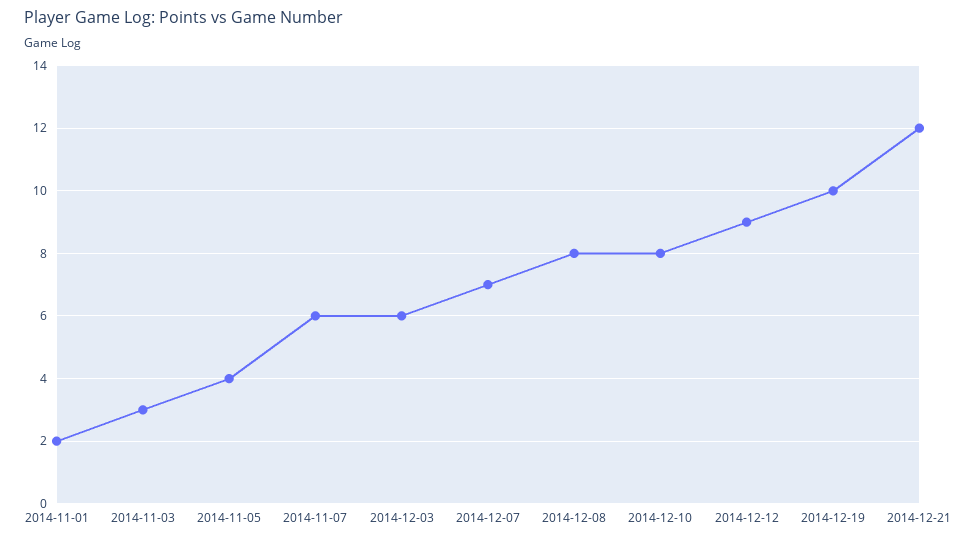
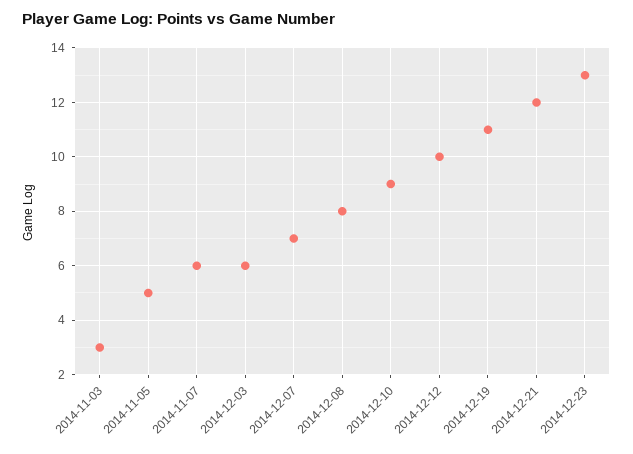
2014-11-01: 2 -> none
2014-11-05: 4 -> 5
2014-12-10: 8 -> 9
2014-12-12: 9 -> 10
2014-12-19: 10 -> 11
2014-12-23: none -> 13

